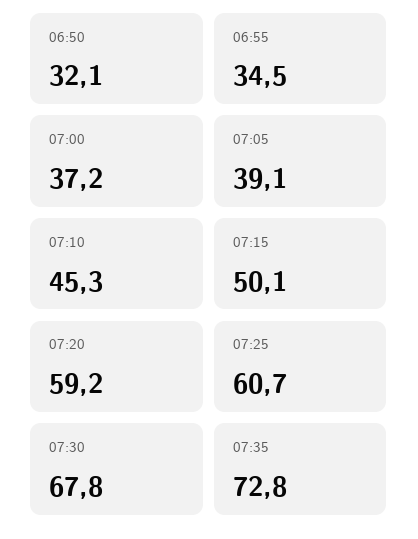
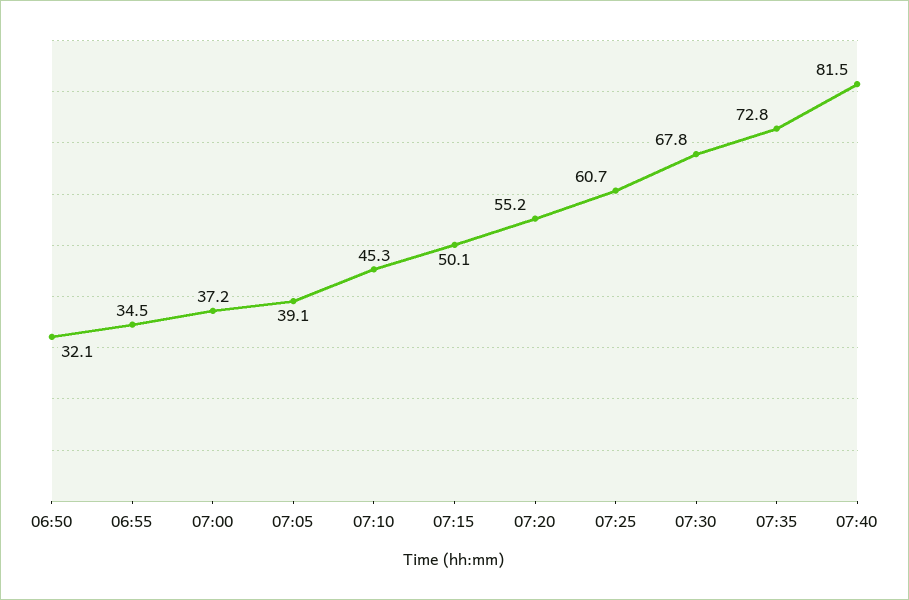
07:20: 59.2 -> 55.2
07:40: none -> 81.5

